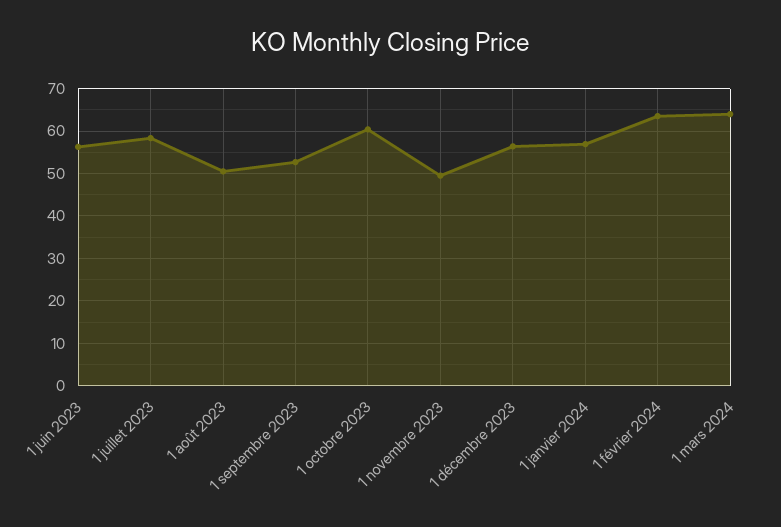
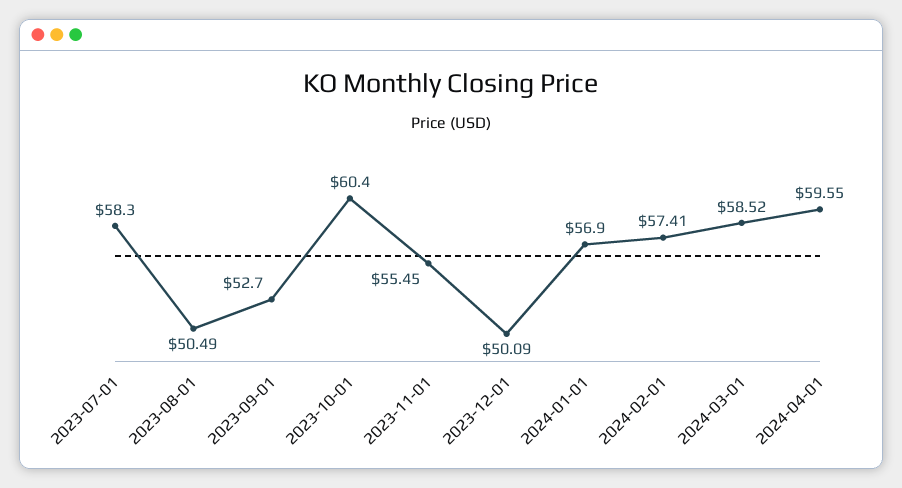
1 juin 2023: 56 -> none
1 novembre 2023: 50 -> 55.45
1 décembre 2023: 56 -> 50.09
1 février 2024: 64 -> 57.41
1 mars 2024: 64 -> 58.52
2024-04-01: none -> 59.55

